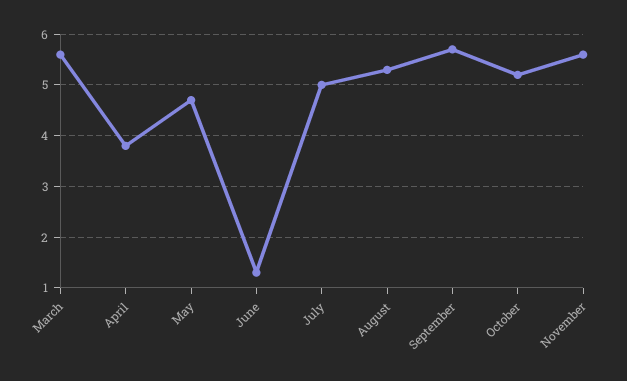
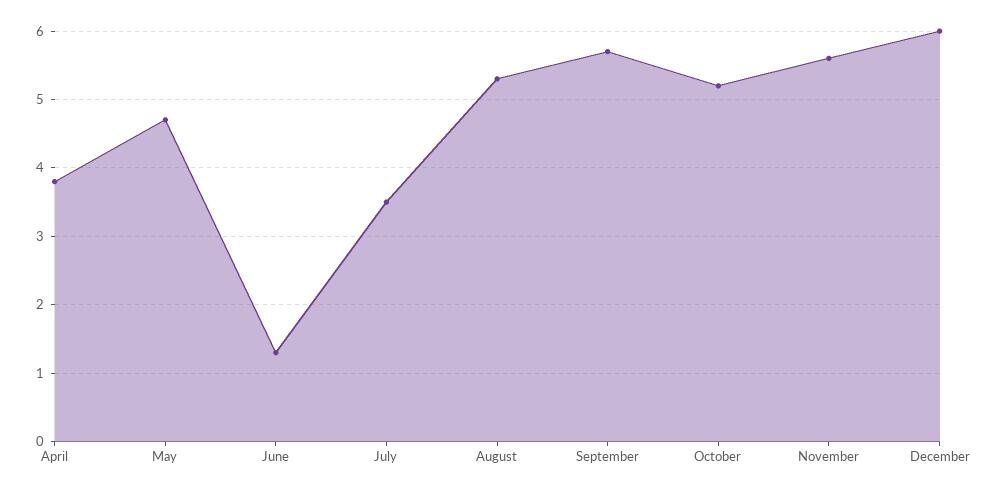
March: 5.5 -> none
July: 5 -> 3.5
December: none -> 6

